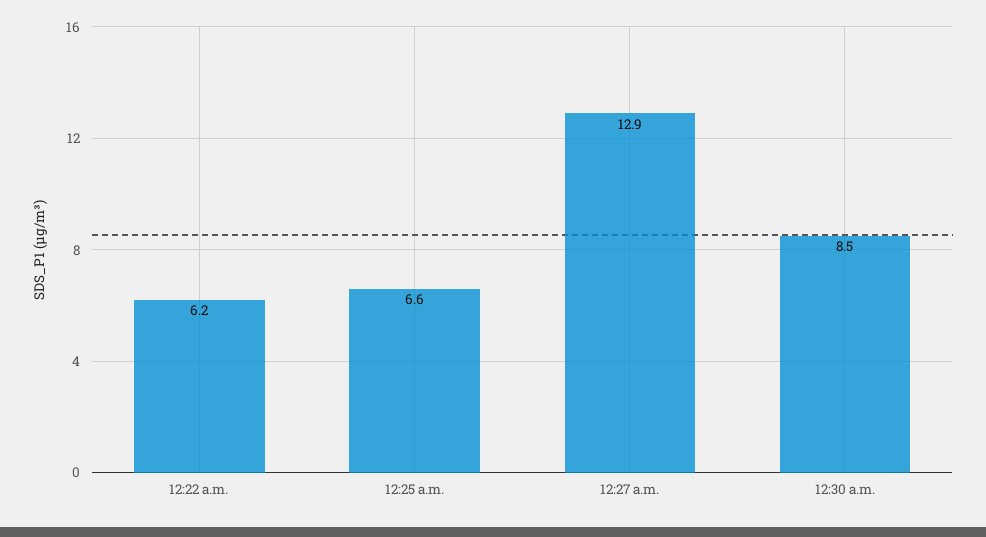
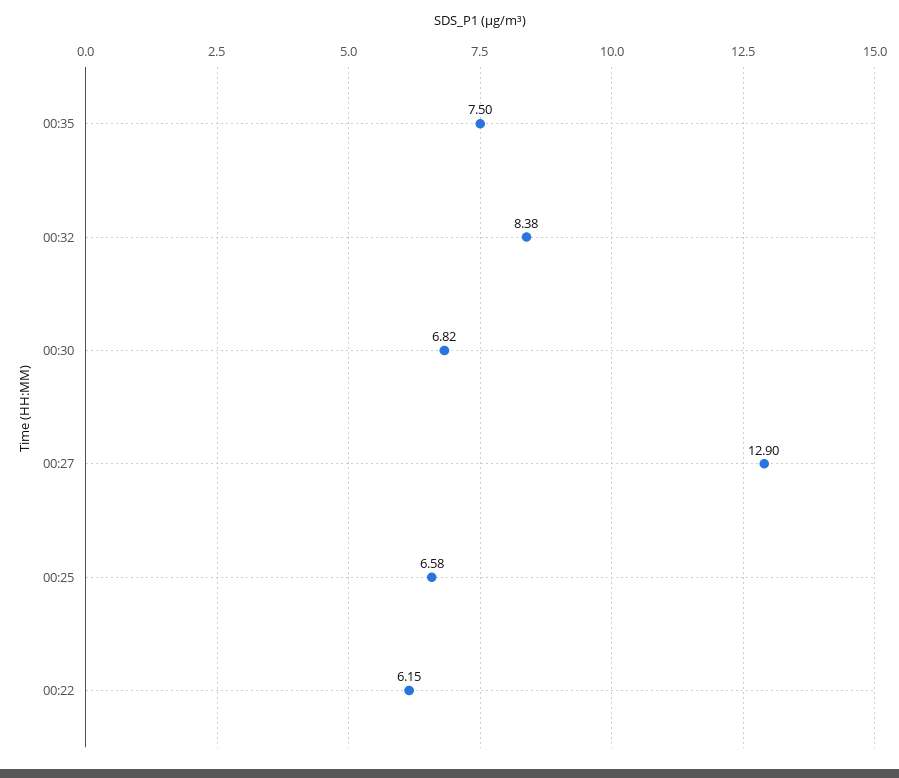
12:30 a.m.: 8.5 -> 6.82
00:35: none -> 7.5
00:32: none -> 8.38

